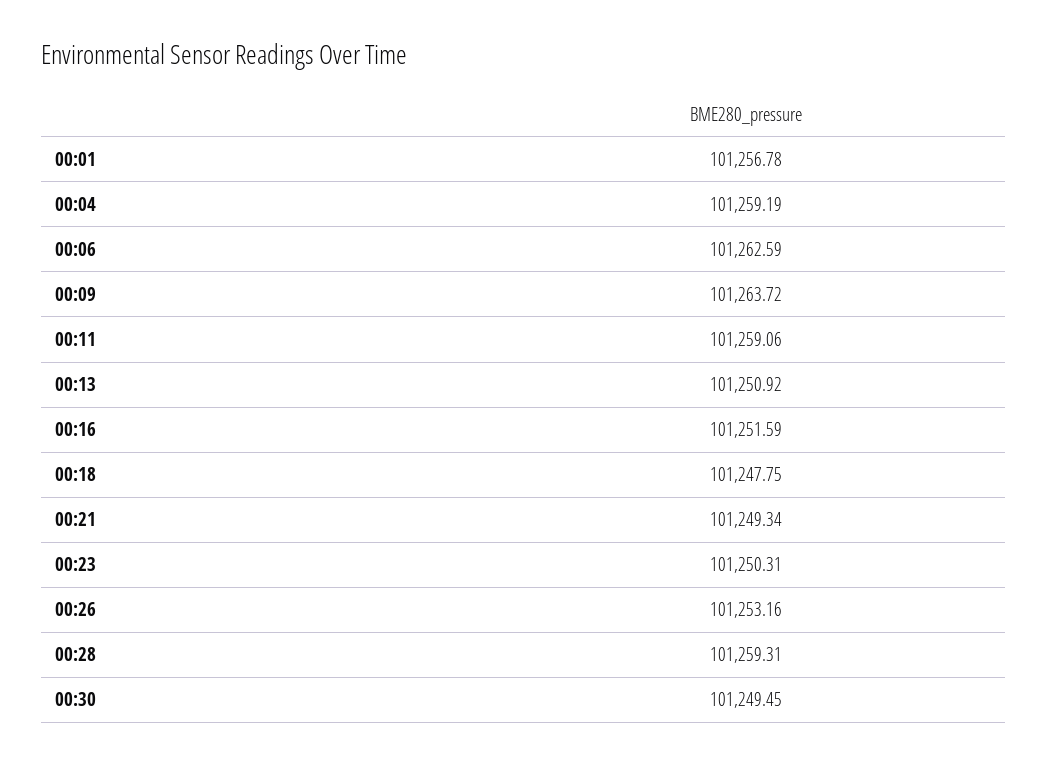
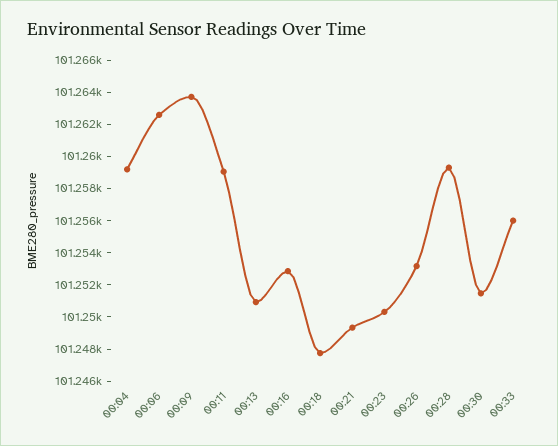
00:01: 101256.78 -> none
00:16: 101251.59 -> 101253
00:30: 101249.45 -> 101251.5
00:33: none -> 101256

